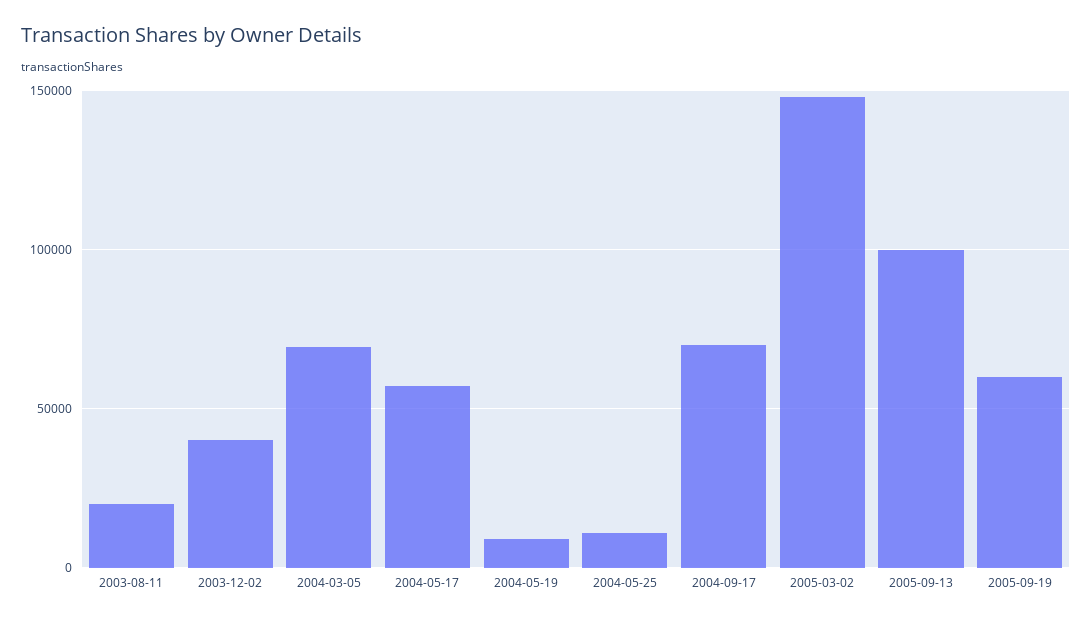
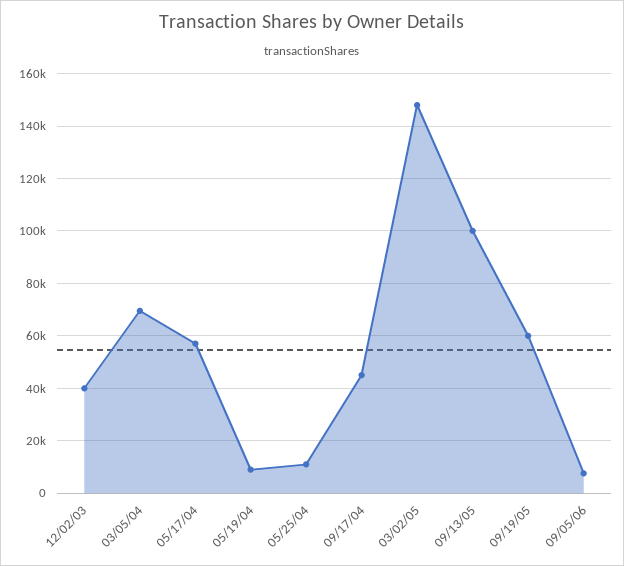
2003-08-11: 20000 -> none
2004-09-17: 70000 -> 45000
09/05/06: none -> 7500

